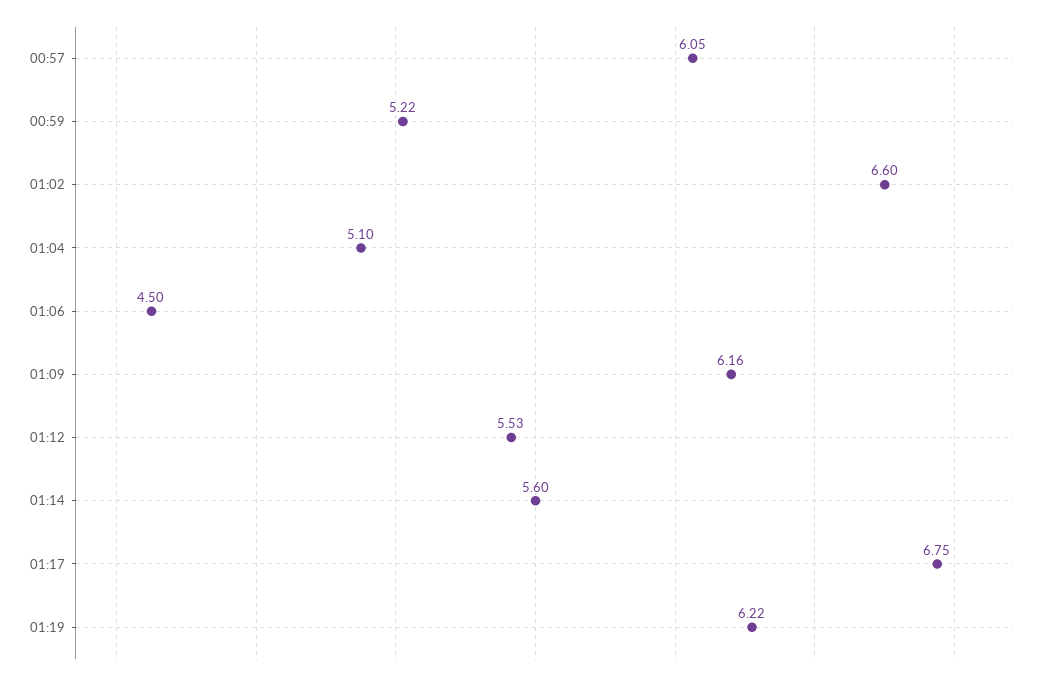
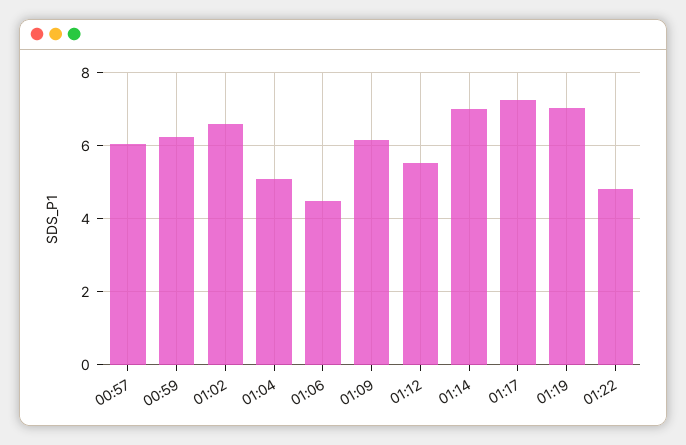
00:59: 5.22 -> 6.2
01:14: 5.6 -> 7
01:17: 6.75 -> 7.2
01:19: 6.22 -> 7
01:22: none -> 4.8

